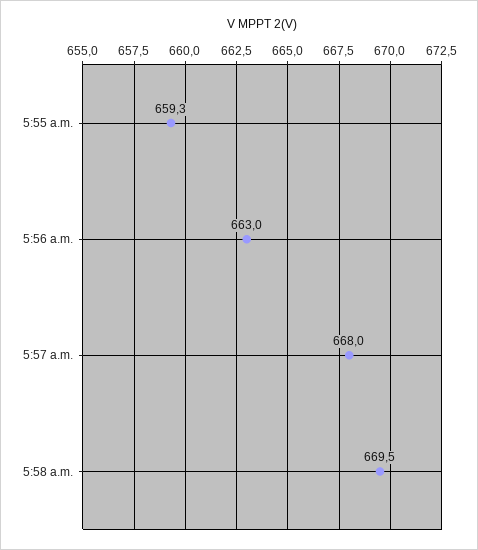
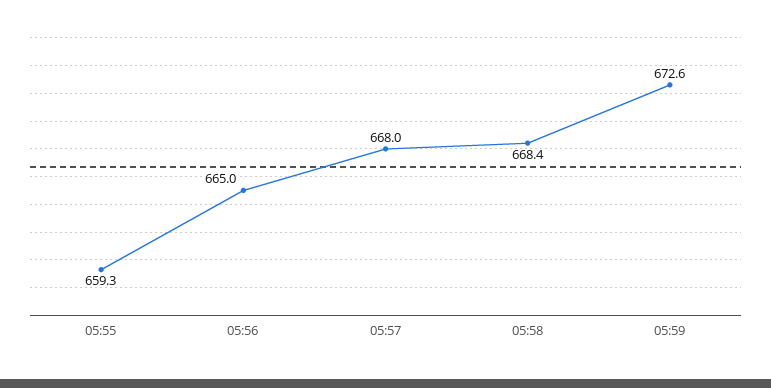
5:56 a.m.: 663 -> 665
5:58 a.m.: 669.5 -> 668.4
05:59: none -> 672.6

